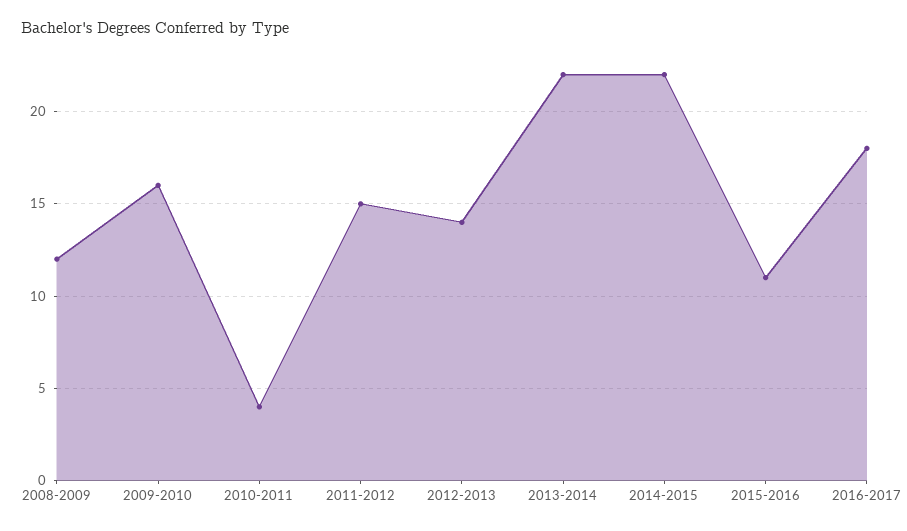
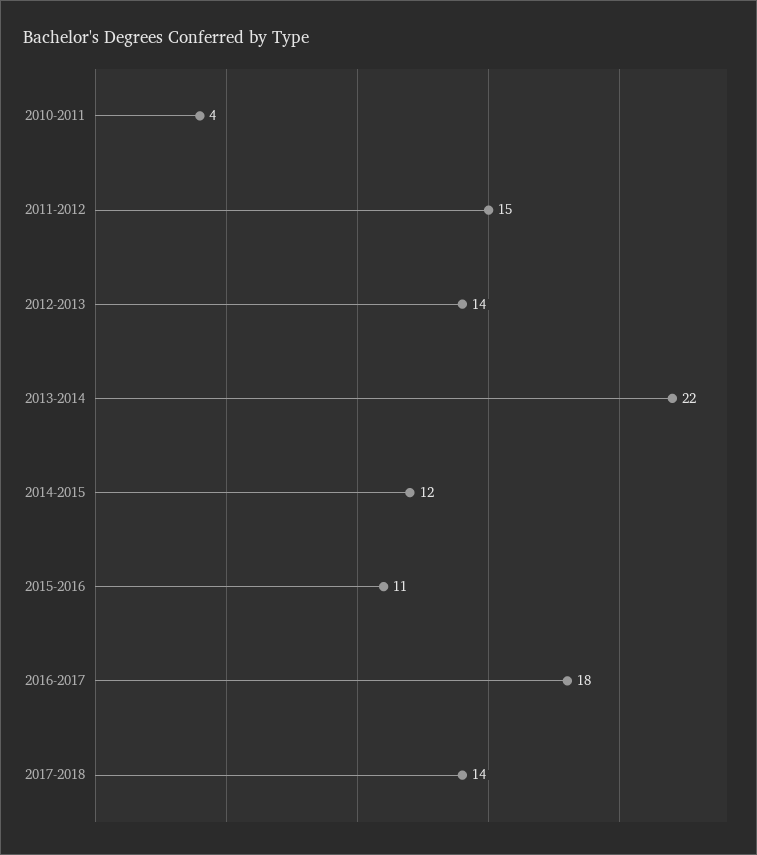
2008-2009: 12 -> none
2009-2010: 16 -> none
2014-2015: 22 -> 12
2017-2018: none -> 14

